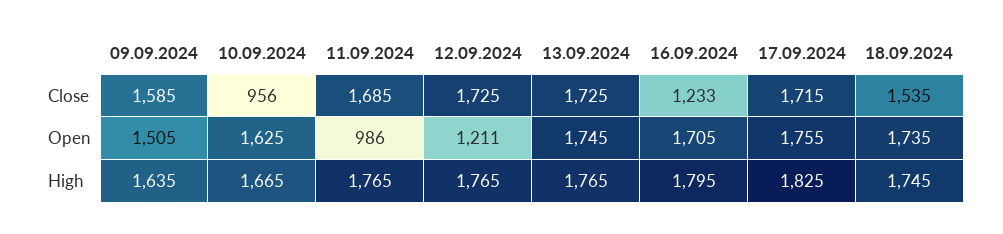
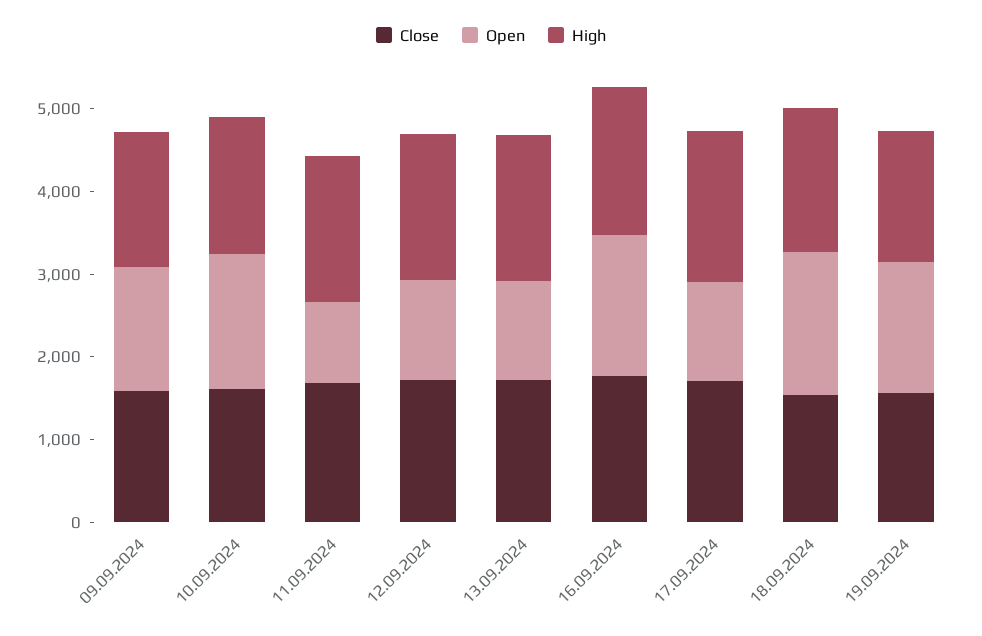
Close, 10.09.2024: 956 -> 1600
Close, 16.09.2024: 1233 -> 1800
Open, 13.09.2024: 1745 -> 1200
Open, 17.09.2024: 1755 -> 1200
Close, 19.09.2024: none -> 1600
Open, 19.09.2024: none -> 1600
High, 19.09.2024: none -> 1600

